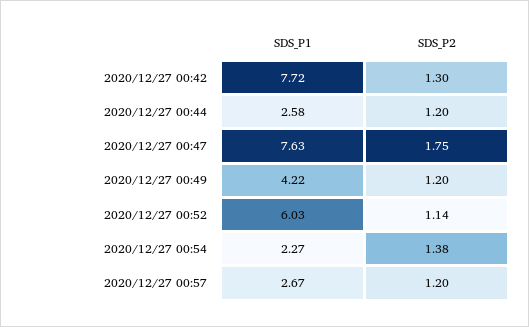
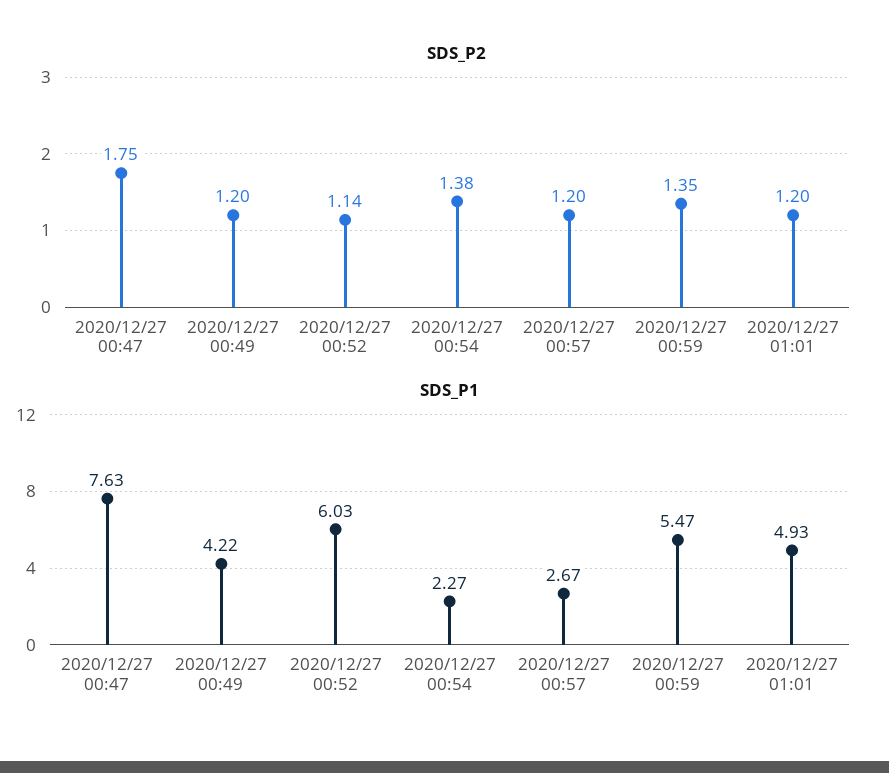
SDS_P1, 2020/12/27 00:42: 7.72 -> none
SDS_P2, 2020/12/27 00:42: 1.3 -> none
SDS_P1, 2020/12/27 00:44: 2.58 -> none
SDS_P2, 2020/12/27 00:44: 1.2 -> none
SDS_P2, 2020/12/27 00:59: none -> 1.35
SDS_P2, 2020/12/27 01:01: none -> 1.2
SDS_P1, 2020/12/27 00:59: none -> 5.47
SDS_P1, 2020/12/27 01:01: none -> 4.93

